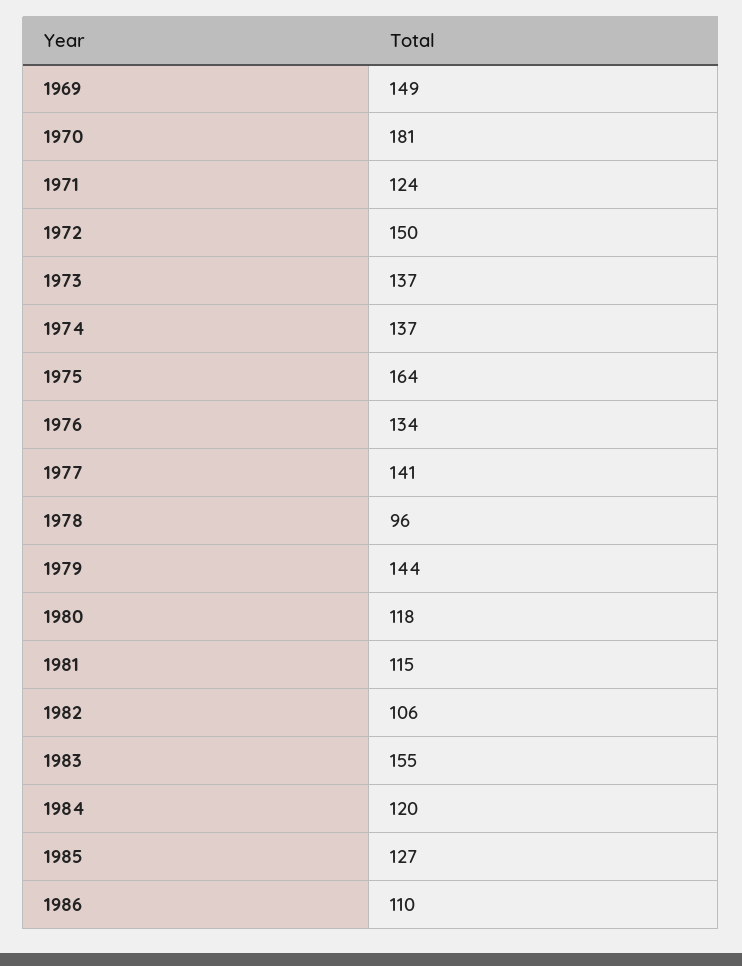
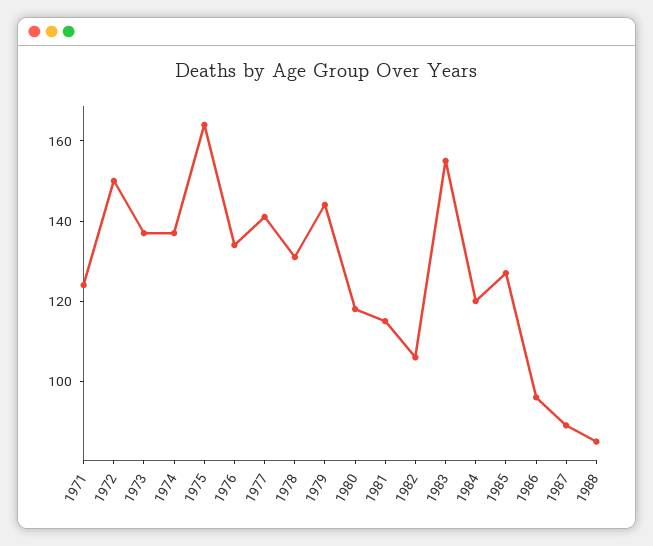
1969: 149 -> none
1970: 181 -> none
1978: 96 -> 130
1986: 110 -> 95
1987: none -> 90
1988: none -> 85

